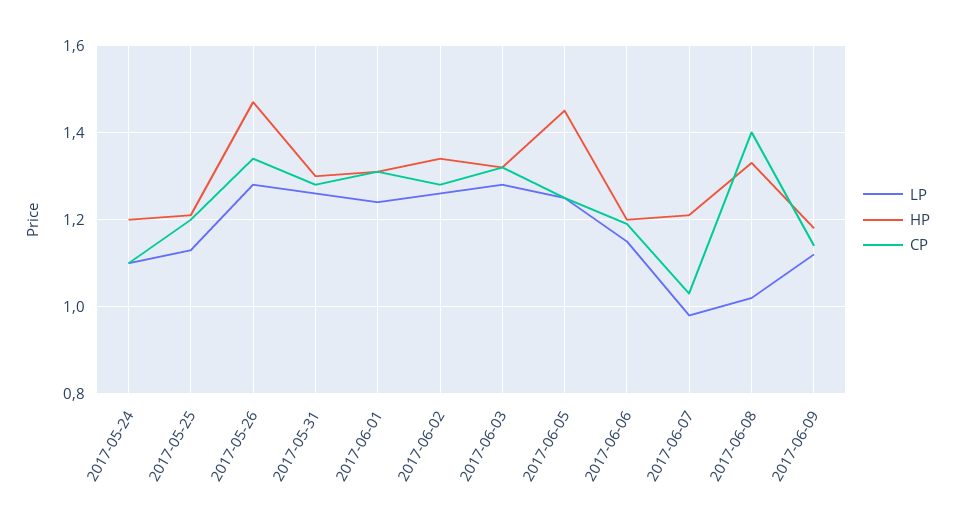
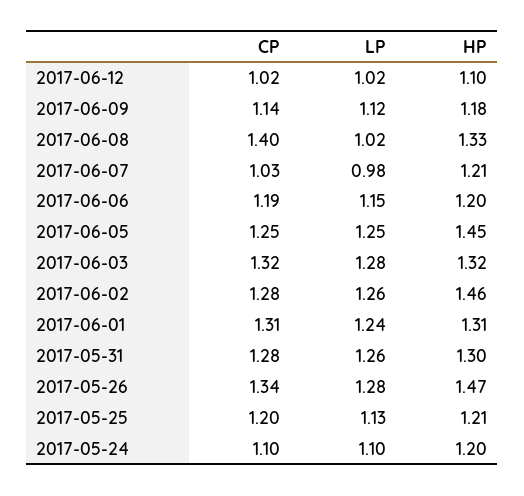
HP, 2017-06-02: 1.35 -> 1.46
CP, 2017-06-12: none -> 1.02
LP, 2017-06-12: none -> 1.02
HP, 2017-06-12: none -> 1.1

